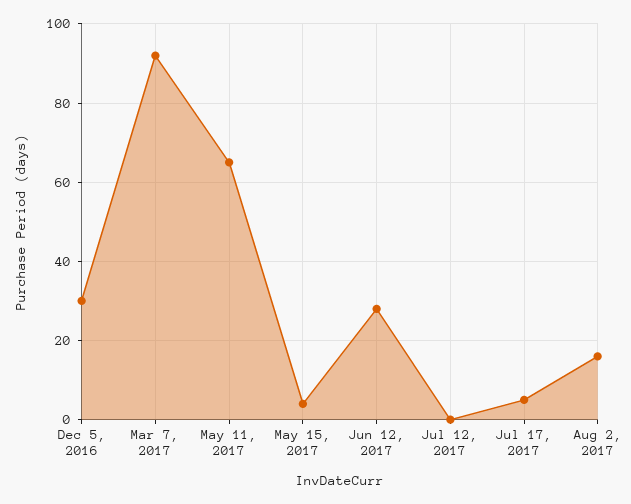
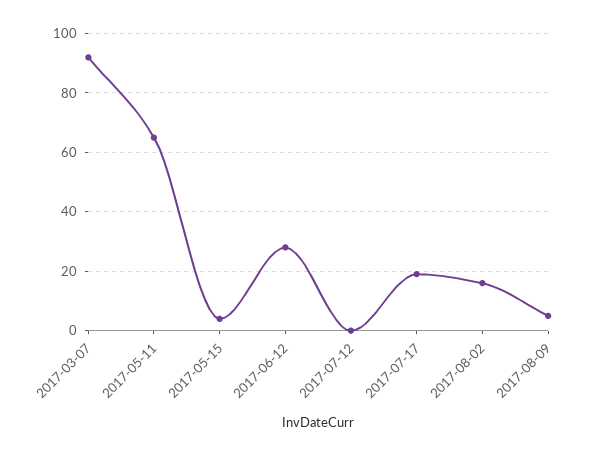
Dec 5, 2016: 30 -> none
Jul 17, 2017: 5 -> 20
2017-08-09: none -> 5

